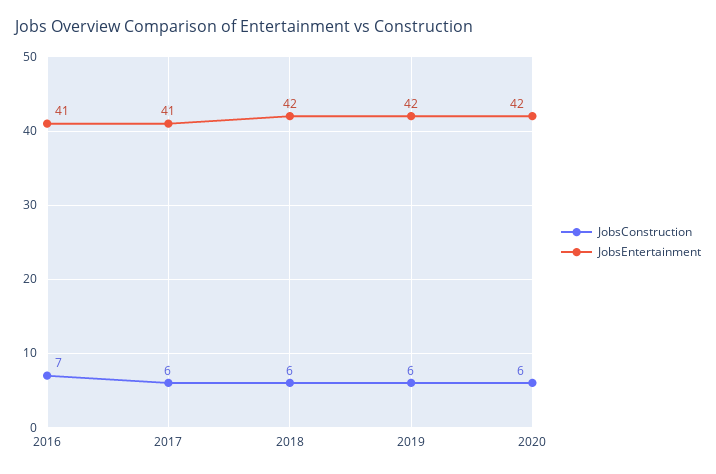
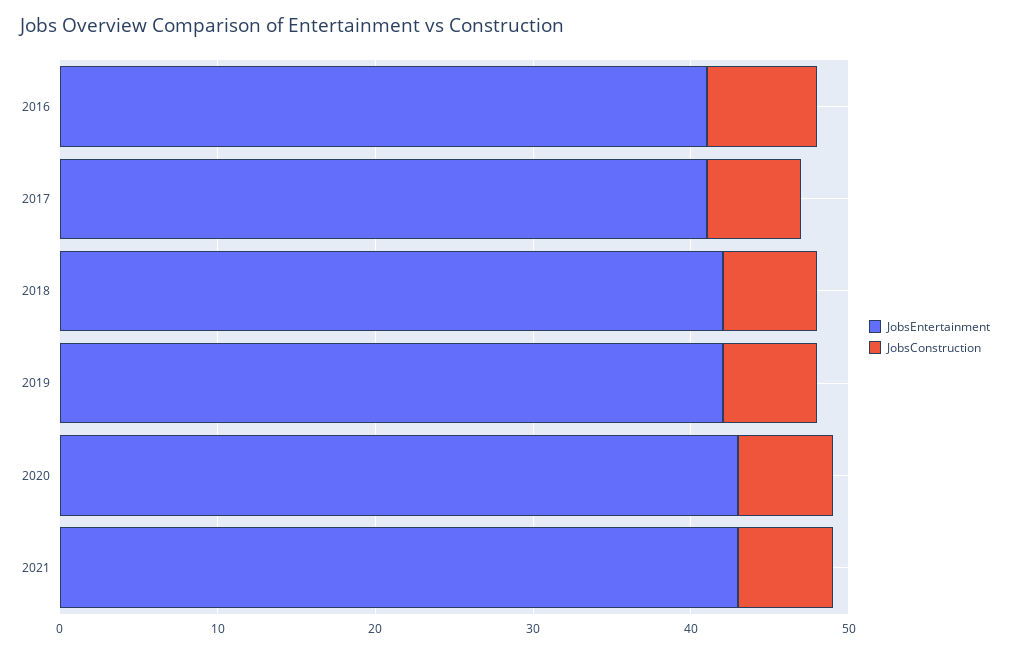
JobsEntertainment, 2020: 42 -> 43
JobsEntertainment, 2021: none -> 43
JobsConstruction, 2021: none -> 6

